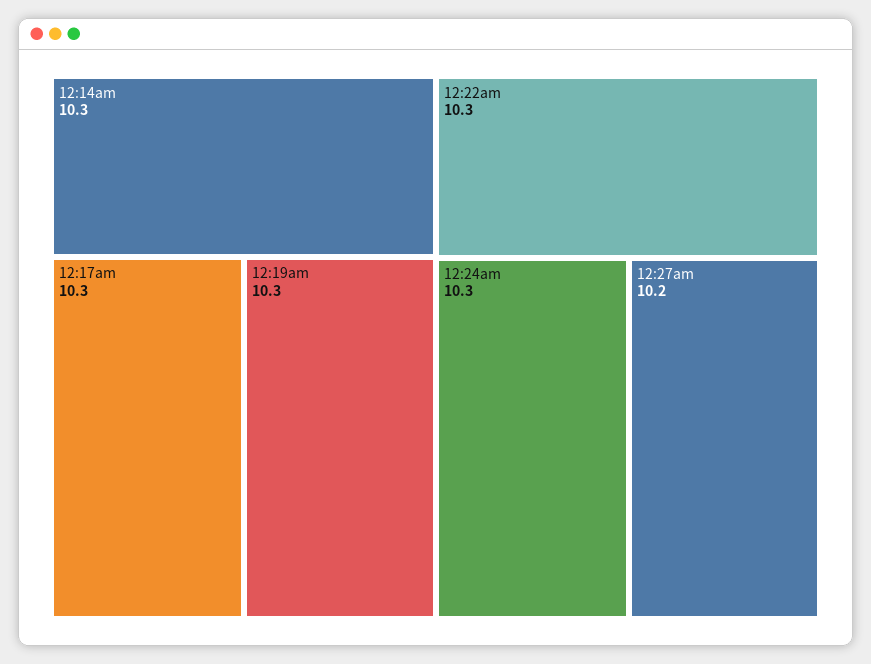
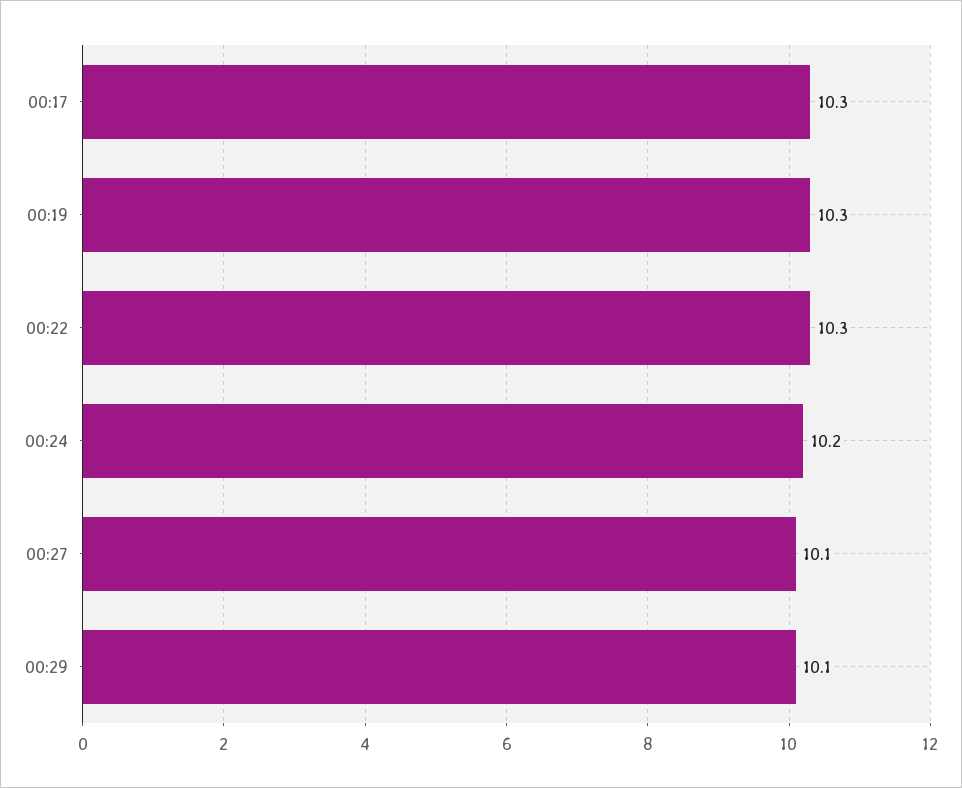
12:14am: 10.3 -> none
12:24am: 10.3 -> 10.2
12:27am: 10.2 -> 10.1
00:29: none -> 10.1

